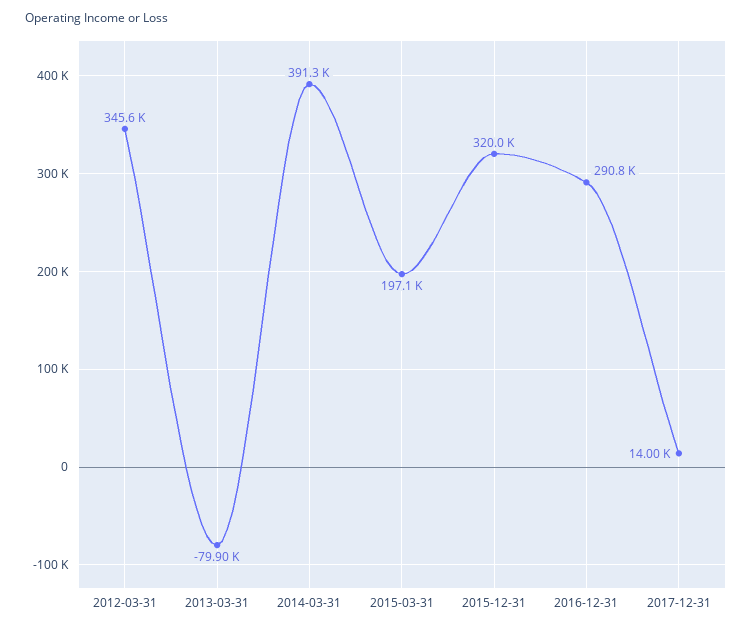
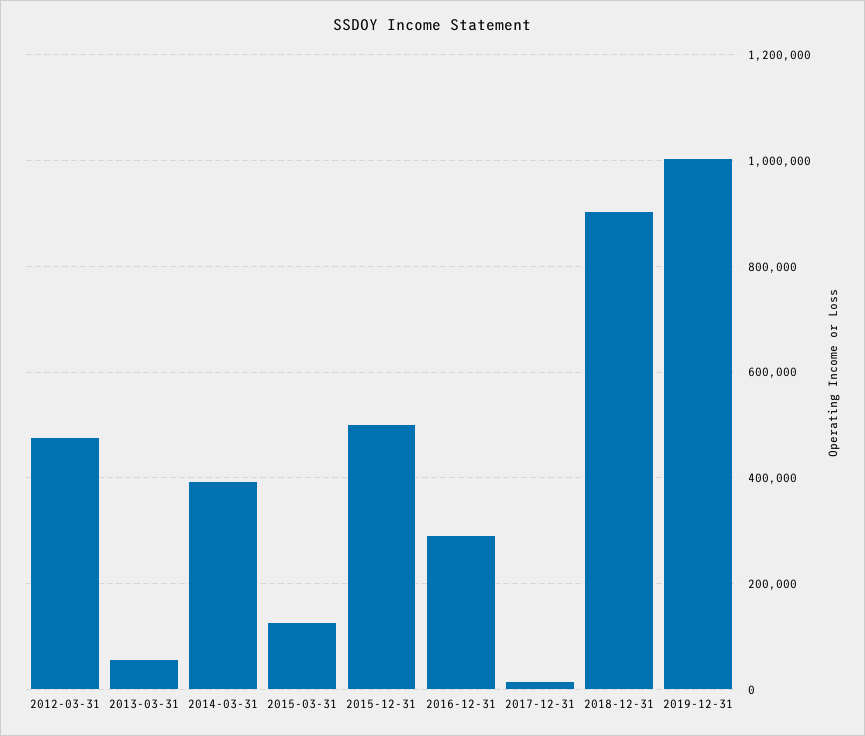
2012-03-31: 345600 -> 480000
2013-03-31: -79900 -> 60000
2015-03-31: 197100 -> 120000
2015-12-31: 320000 -> 500000
2018-12-31: none -> 900000
2019-12-31: none -> 1000000

